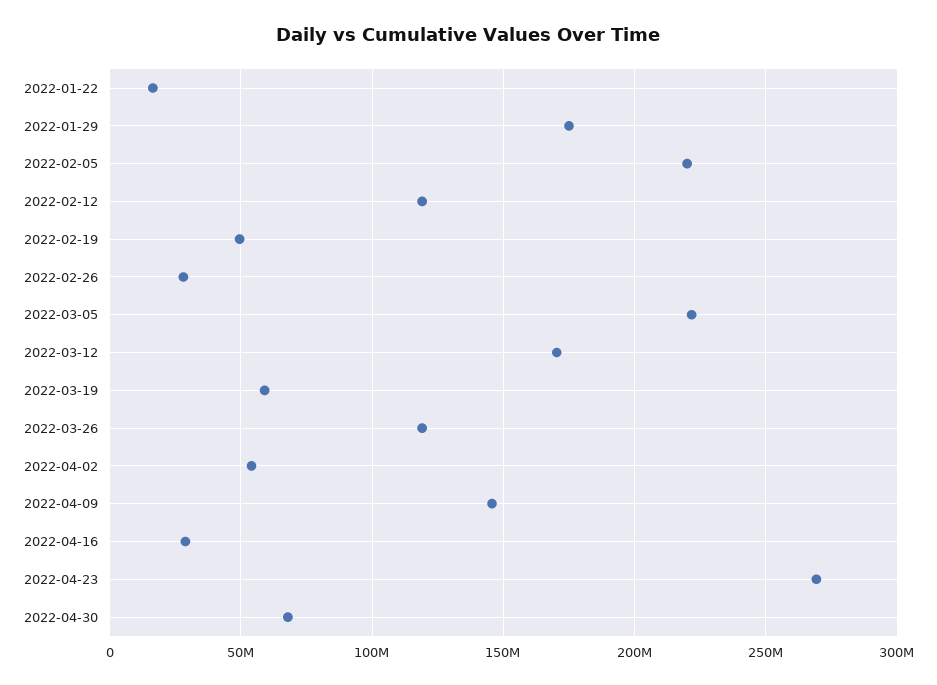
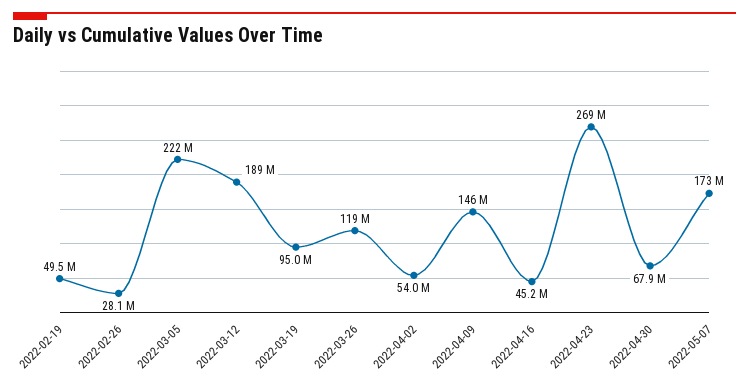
2022-01-22: 15000000 -> none
2022-01-29: 175000000 -> none
2022-02-05: 220000000 -> none
2022-02-12: 120000000 -> none
2022-03-12: 170000000 -> 189000000
2022-03-19: 60000000 -> 95000000
2022-04-16: 30000000 -> 45200000
2022-05-07: none -> 173000000

